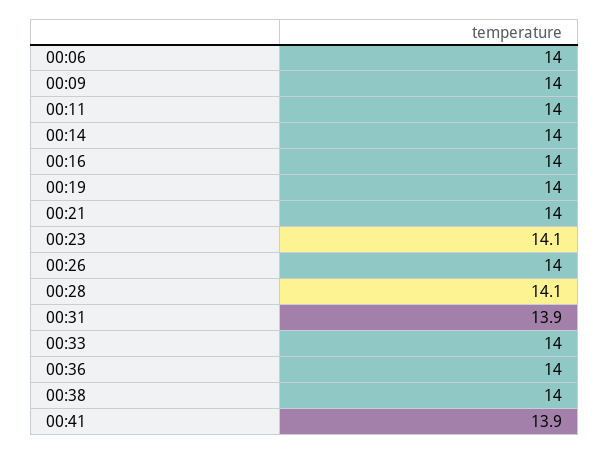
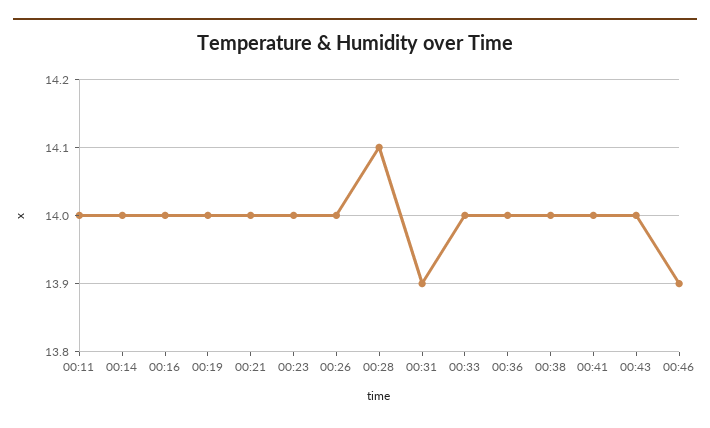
00:06: 14 -> none
00:09: 14 -> none
00:23: 14.1 -> 14
00:41: 13.9 -> 14
00:43: none -> 14
00:46: none -> 13.9

